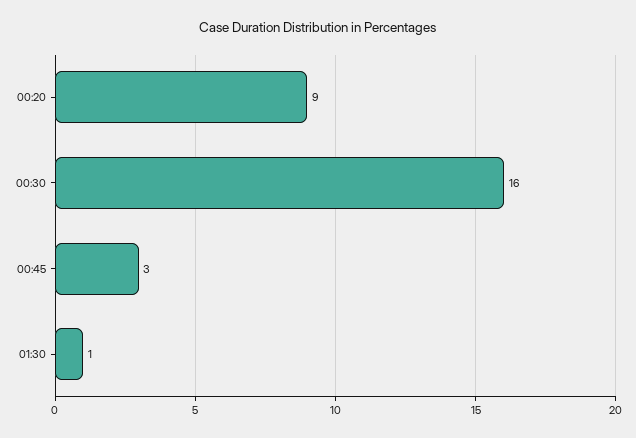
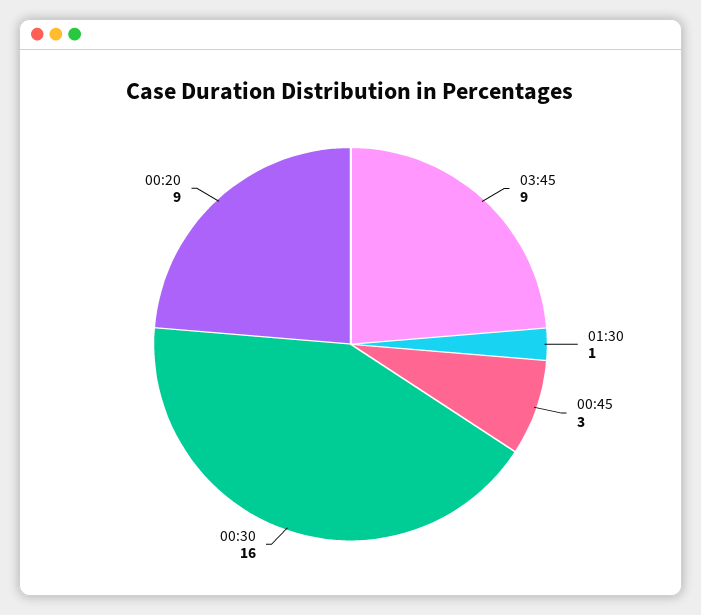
03:45: none -> 9

